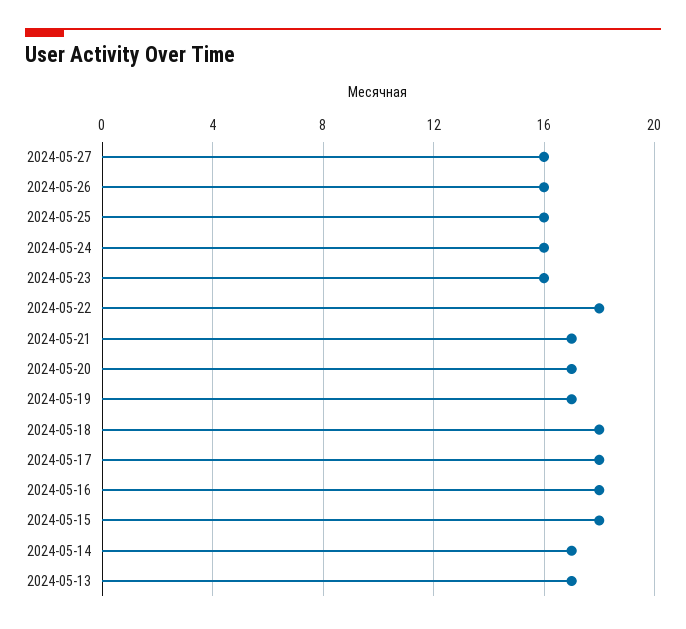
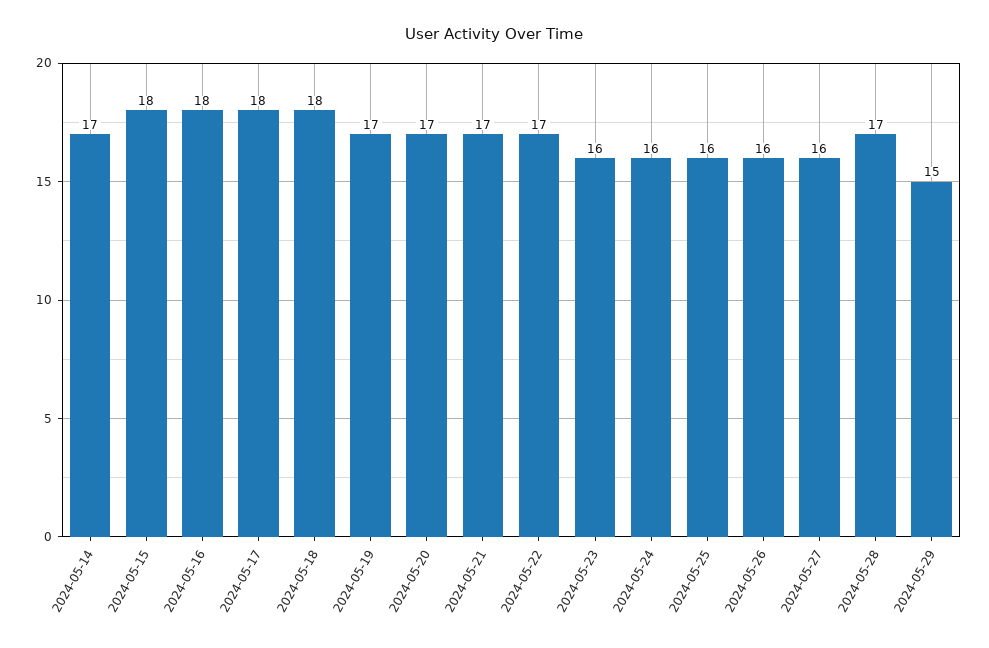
2024-05-22: 18 -> 17
2024-05-13: 17 -> none
2024-05-28: none -> 17
2024-05-29: none -> 15

